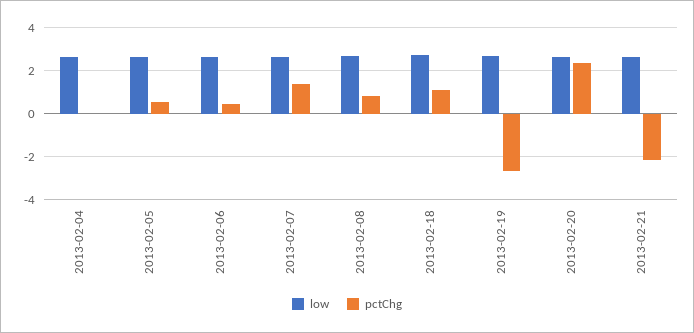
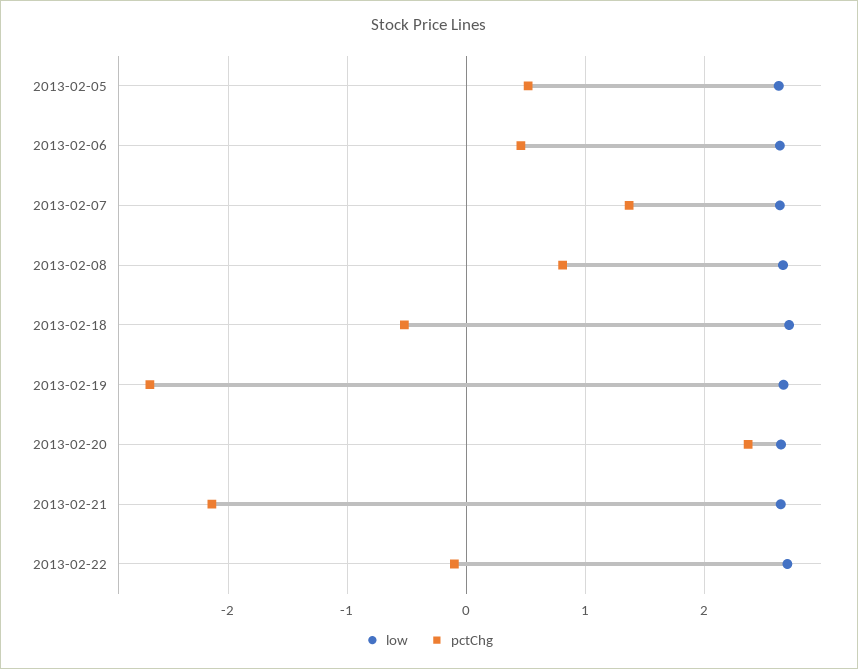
low, 2013-02-04: 2.5 -> none
pctChg, 2013-02-04: 0 -> none
pctChg, 2013-02-18: 1 -> -0.5
low, 2013-02-22: none -> 2.7
pctChg, 2013-02-22: none -> -0.1

